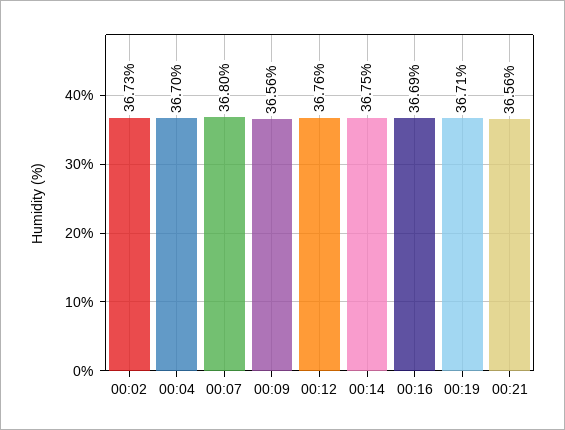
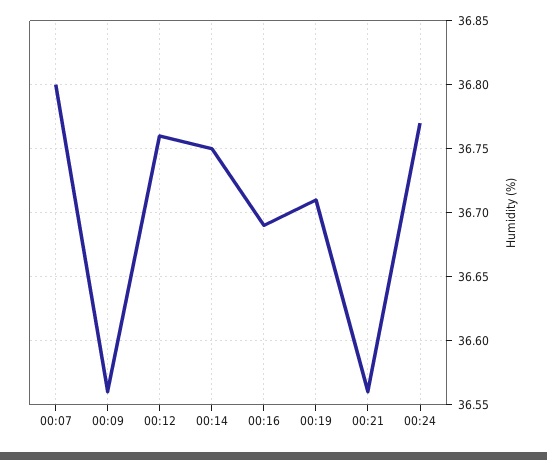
00:02: 36.73 -> none
00:04: 36.7 -> none
00:24: none -> 36.77

